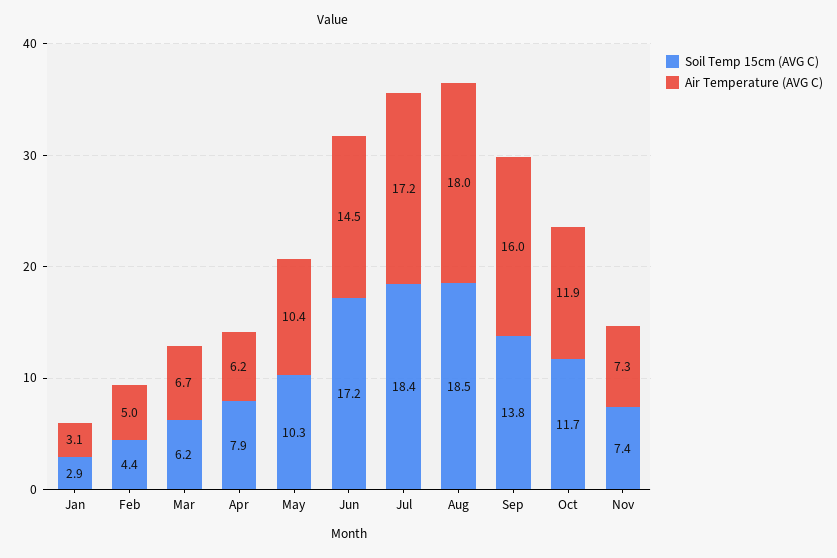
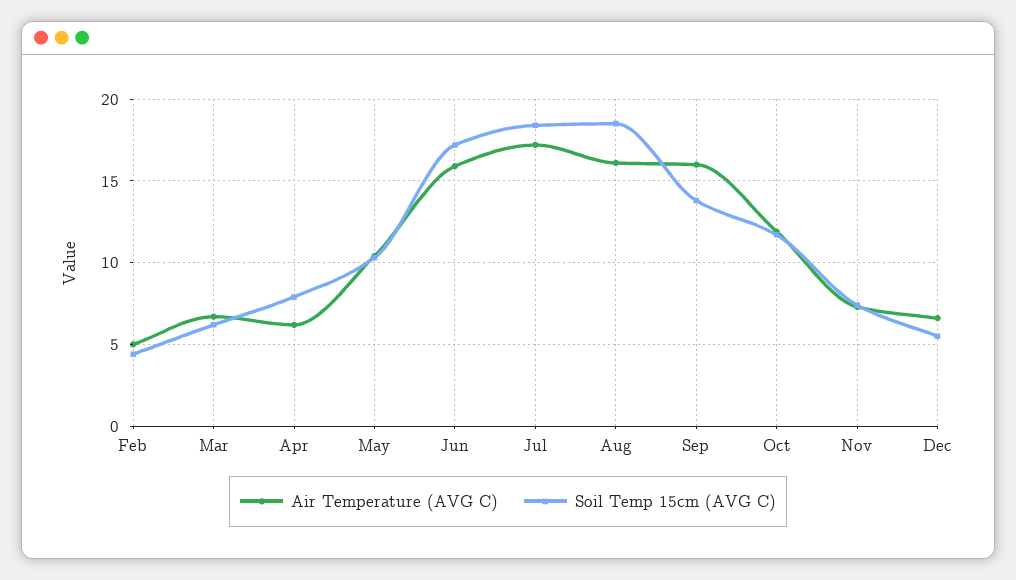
Soil Temp 15cm (AVG C), Jan: 2.9 -> none
Air Temperature (AVG C), Jan: 3.1 -> none
Air Temperature (AVG C), Jun: 14.5 -> 16
Air Temperature (AVG C), Aug: 18 -> 16
Air Temperature (AVG C), Dec: none -> 6.5
Soil Temp 15cm (AVG C), Dec: none -> 5.5

